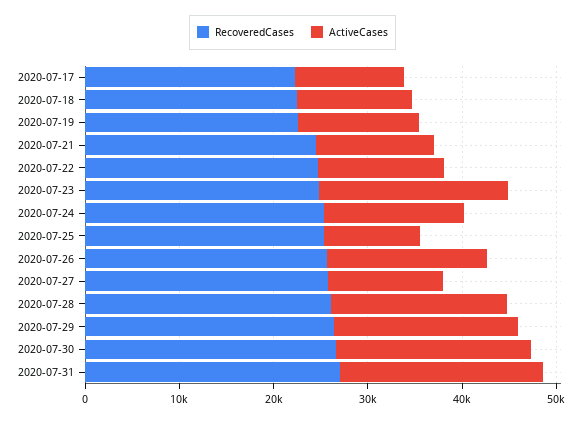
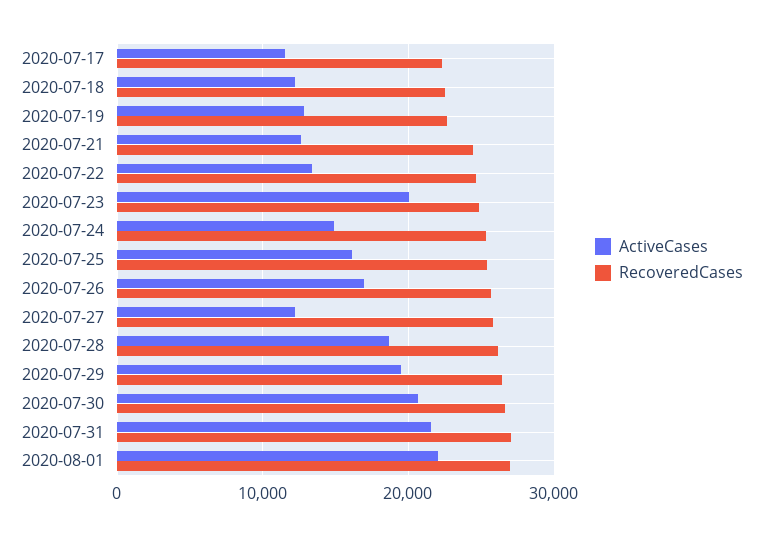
ActiveCases, 2020-07-25: 10000 -> 16000
ActiveCases, 2020-08-01: none -> 22000
RecoveredCases, 2020-08-01: none -> 27000

